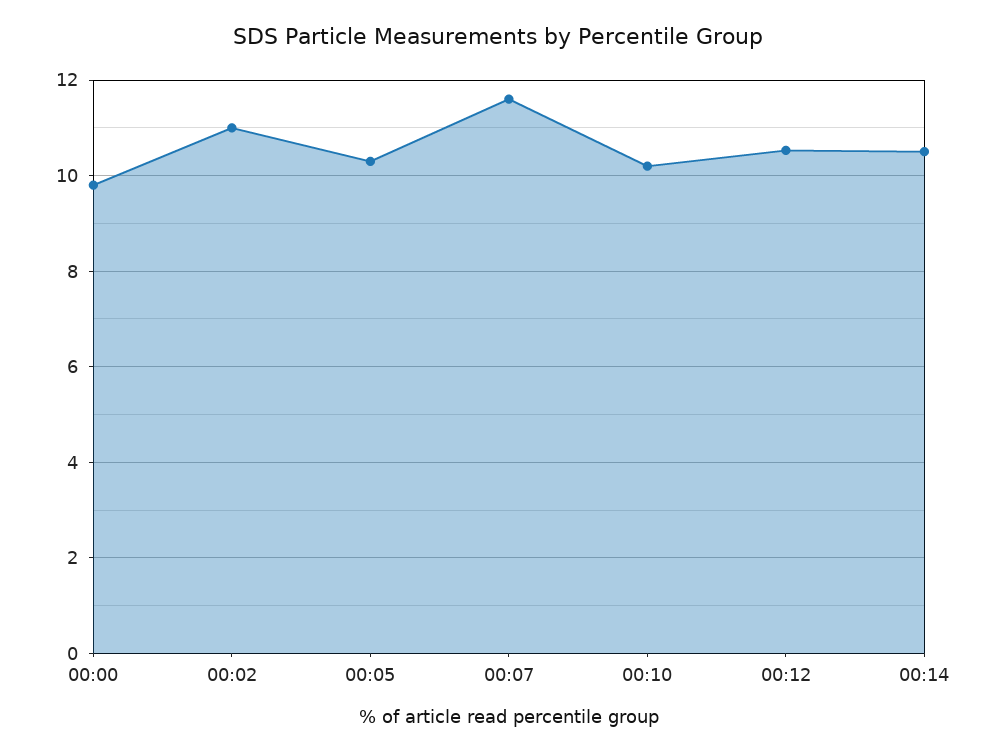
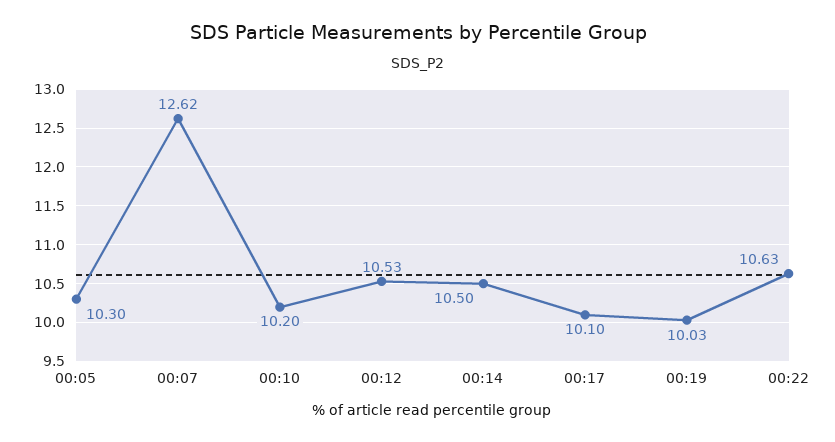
00:00: 9.8 -> none
00:02: 11 -> none
00:07: 11.6 -> 12.62
00:17: none -> 10.1
00:19: none -> 10.03
00:22: none -> 10.63

